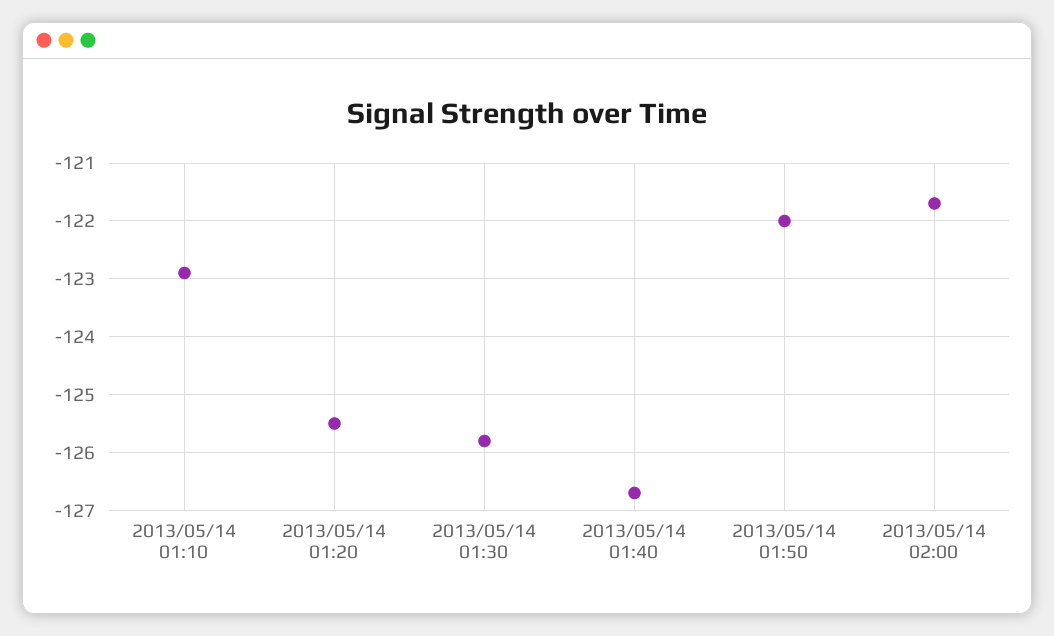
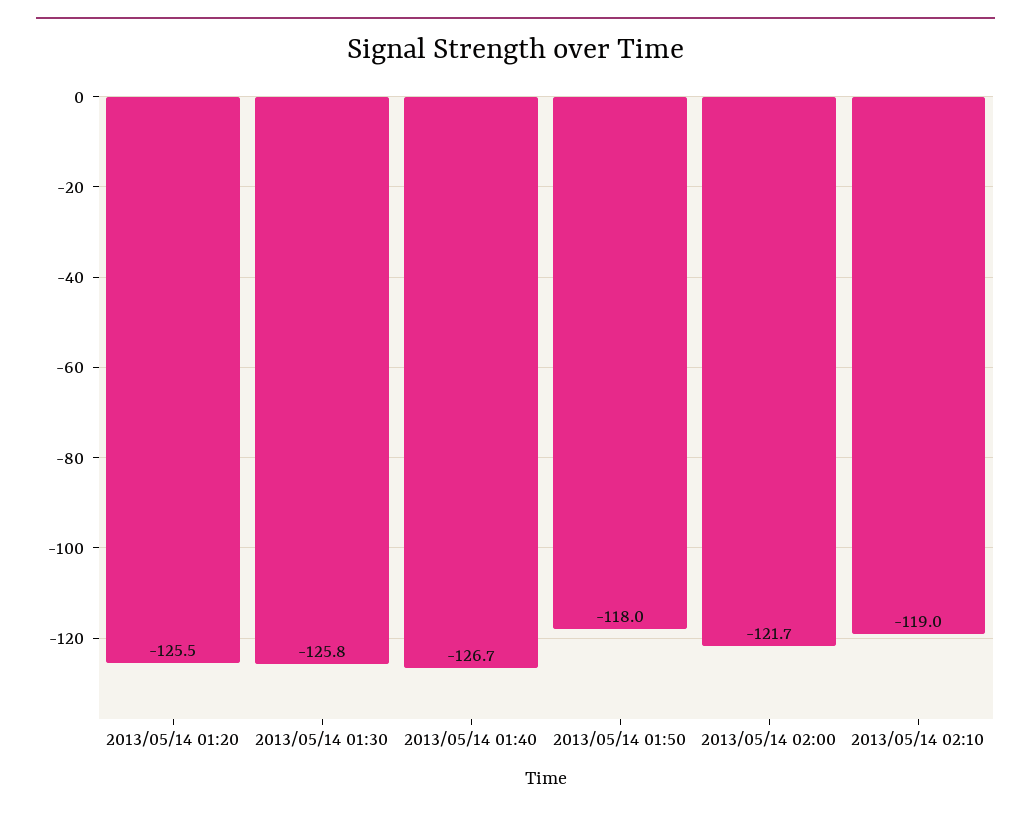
2013/05/14 01:10: -123 -> none
2013/05/14 01:50: -122 -> -118
2013/05/14 02:10: none -> -119

